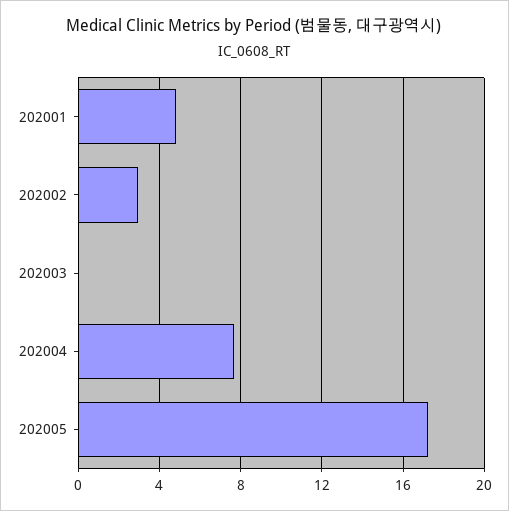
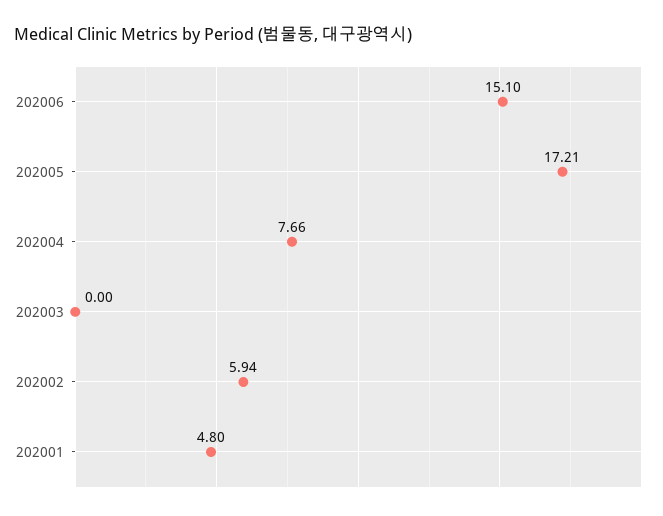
202002: 3 -> 5.94
202006: none -> 15.1

